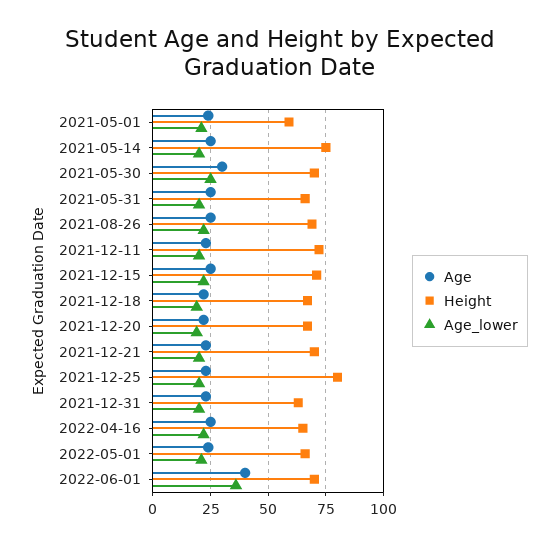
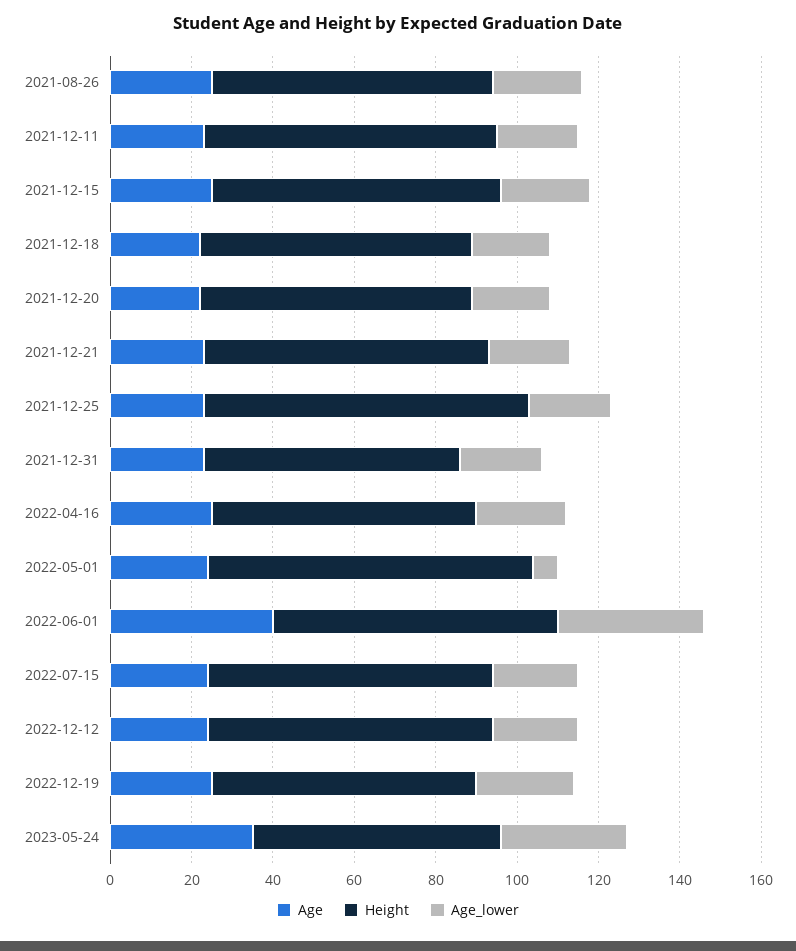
Age, 2021-05-01: 25 -> none
Height, 2021-05-01: 60 -> none
Age_lower, 2021-05-01: 20 -> none
Age, 2021-05-14: 25 -> none
Height, 2021-05-14: 75 -> none
Age_lower, 2021-05-14: 20 -> none
Age, 2021-05-30: 30 -> none
Height, 2021-05-30: 70 -> none
Age_lower, 2021-05-30: 25 -> none
Age, 2021-05-31: 25 -> none
Height, 2021-05-31: 65 -> none
Age_lower, 2021-05-31: 20 -> none
Height, 2022-05-01: 65 -> 80
Age_lower, 2022-05-01: 20 -> 5
Age, 2022-07-15: none -> 25
Height, 2022-07-15: none -> 70
Age_lower, 2022-07-15: none -> 20
Age, 2022-12-12: none -> 25
Height, 2022-12-12: none -> 70
Age_lower, 2022-12-12: none -> 20
Age, 2022-12-19: none -> 25
Height, 2022-12-19: none -> 65
Age_lower, 2022-12-19: none -> 25
Age, 2023-05-24: none -> 35
Height, 2023-05-24: none -> 60
Age_lower, 2023-05-24: none -> 30

